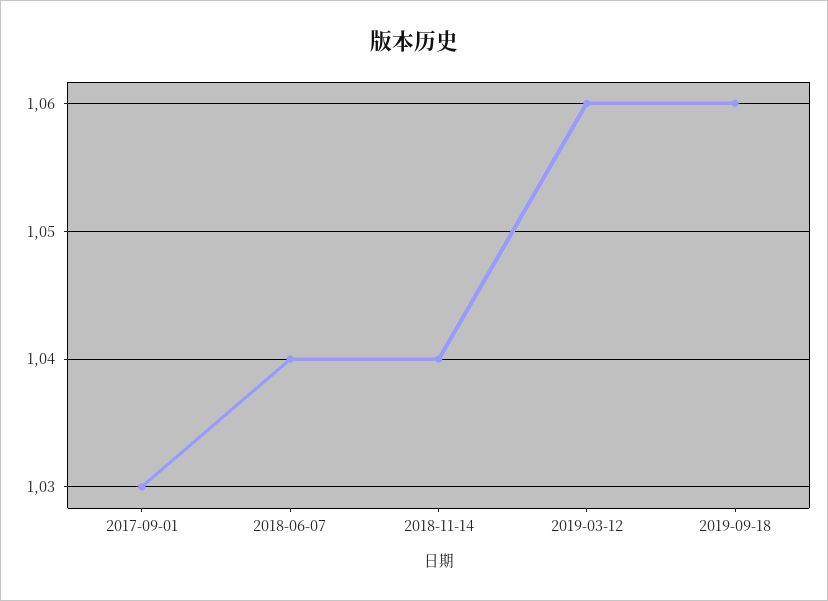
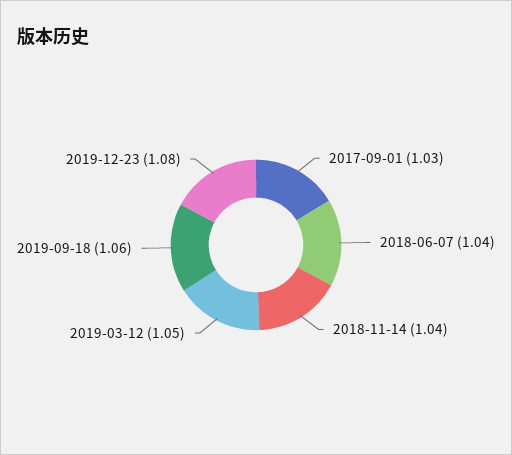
2019-03-12: 1.06 -> 1.05
2019-12-23: none -> 1.08

